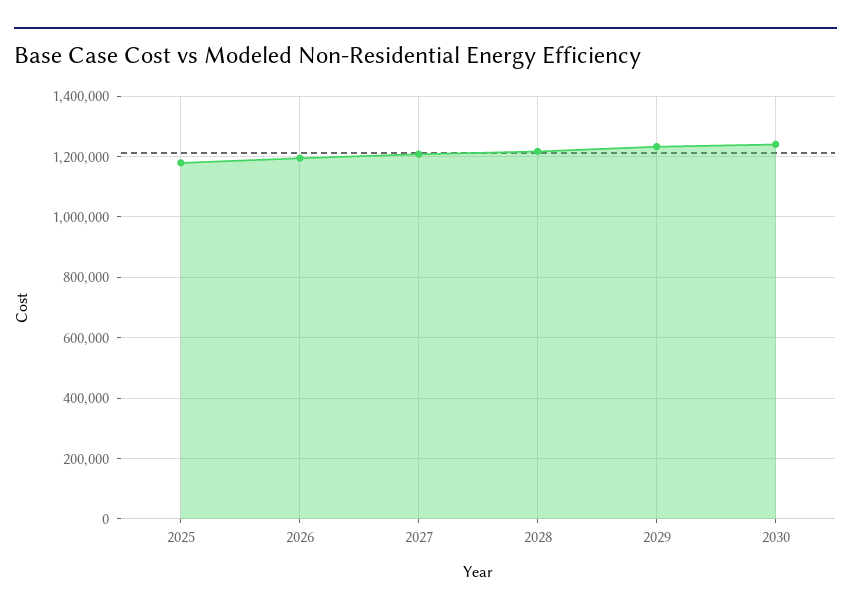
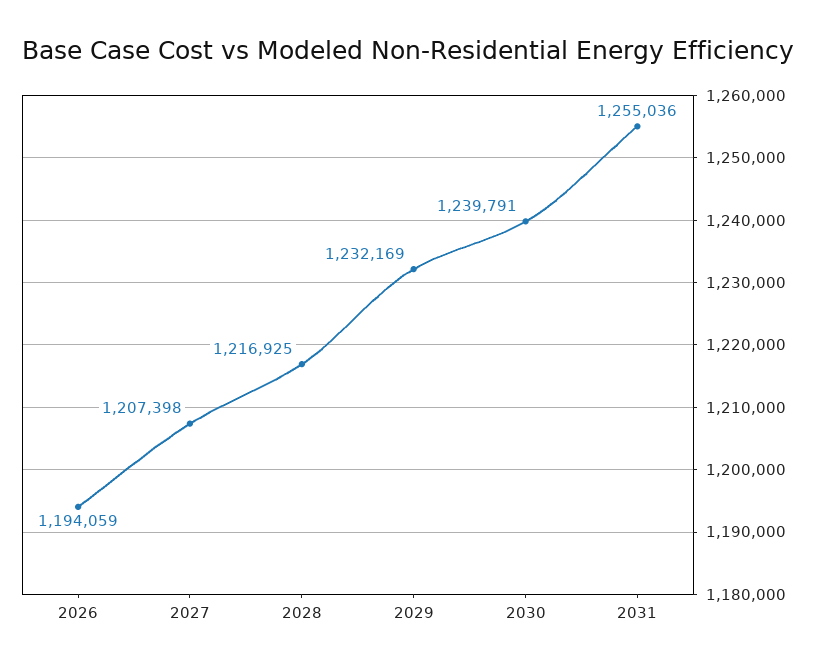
2025: 1180000 -> none
2031: none -> 1255036

